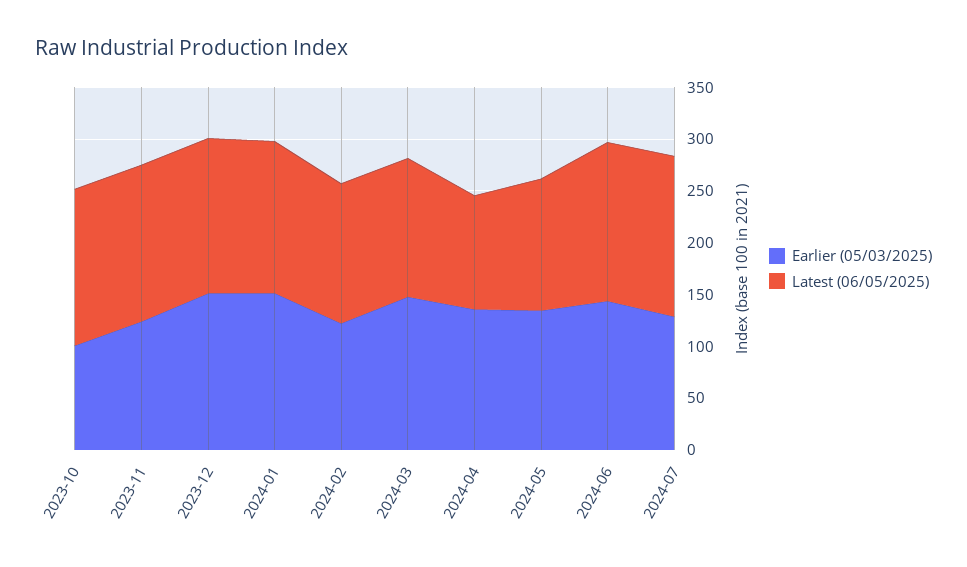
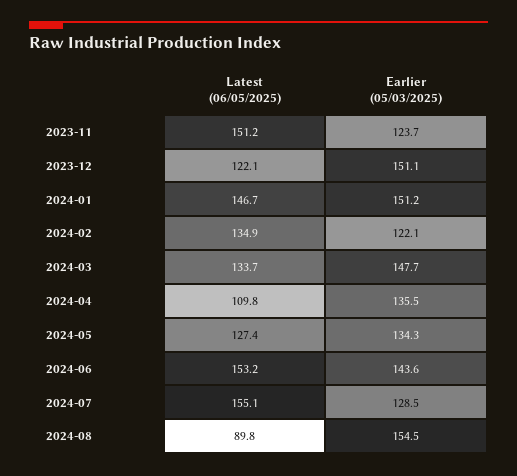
Earlier (05/03/2025), 2023-10: 100 -> none
Latest (06/05/2025), 2023-10: 150 -> none
Latest (06/05/2025), 2023-12: 150 -> 122.1
Latest (06/05/2025), 2024-08: none -> 89.8
Earlier (05/03/2025), 2024-08: none -> 154.5

